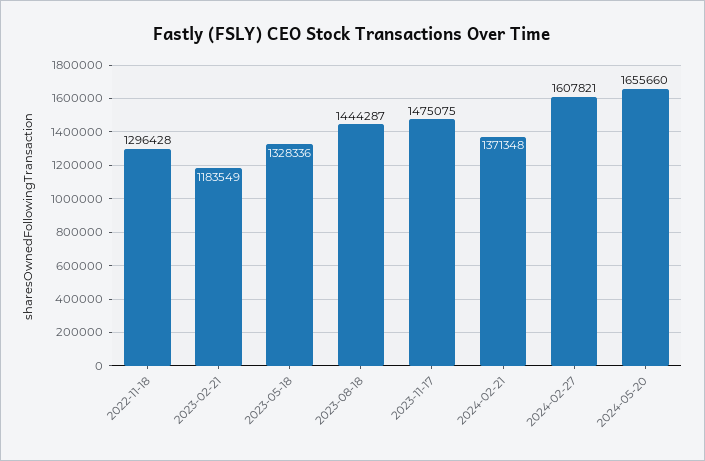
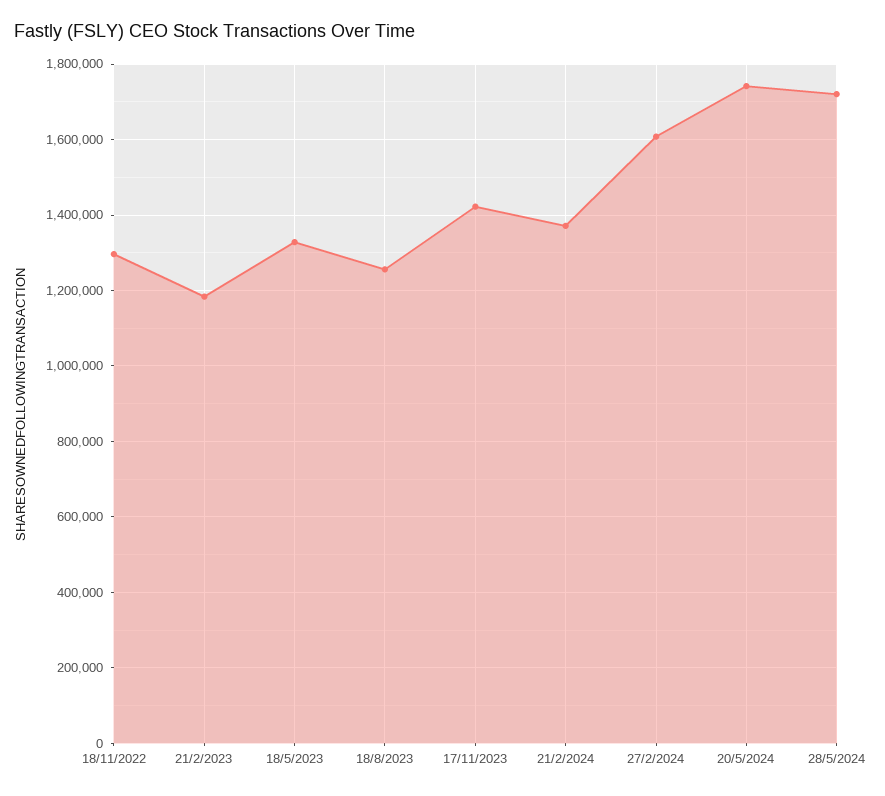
2023-08-18: 1444287 -> 1260000
2023-11-17: 1475075 -> 1420000
2024-05-20: 1655660 -> 1740000
28/5/2024: none -> 1720000

